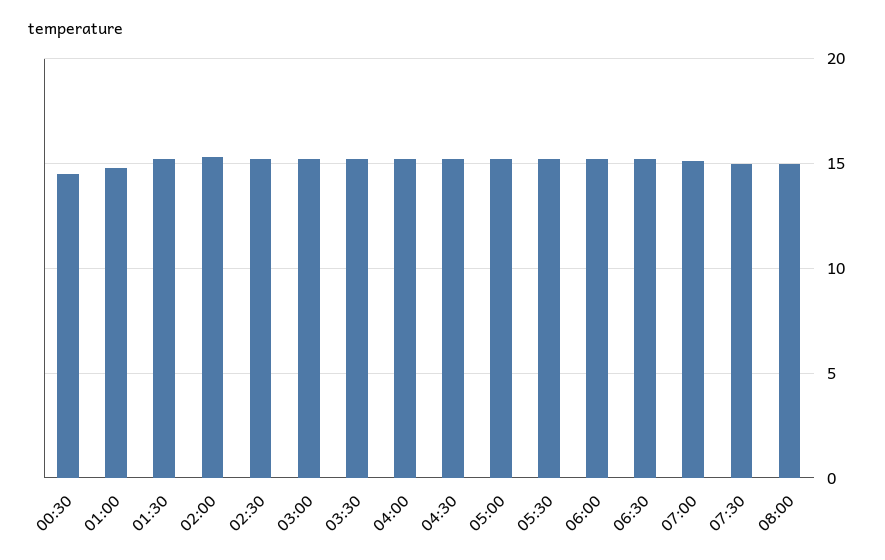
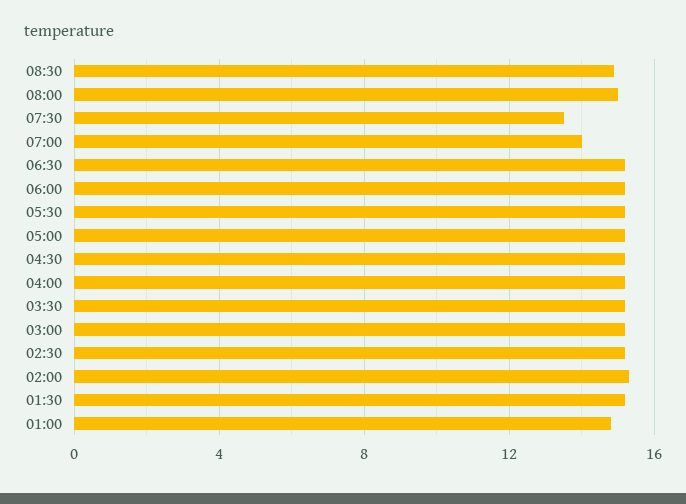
00:30: 14.5 -> none
07:00: 15 -> 14
07:30: 15 -> 13.5
08:30: none -> 15

